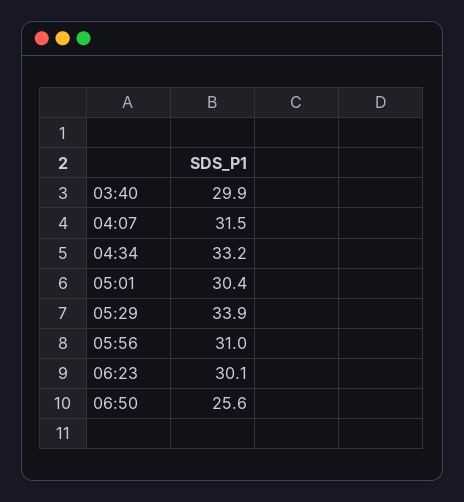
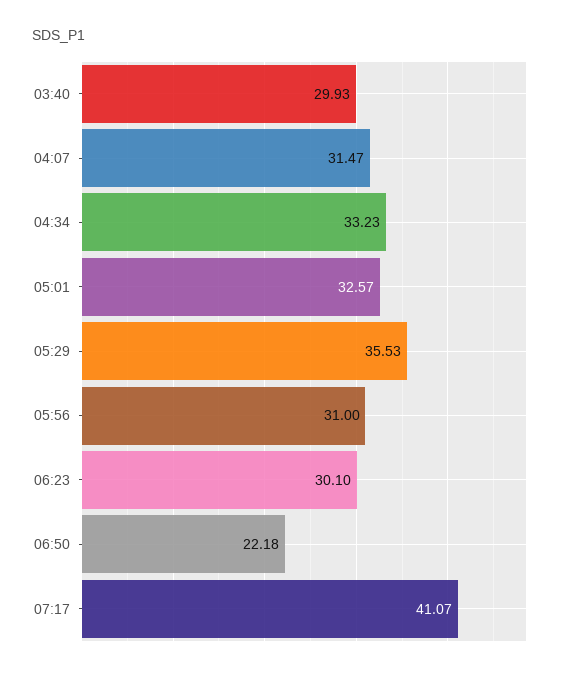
05:01: 30.4 -> 32.57
05:29: 33.9 -> 35.53
06:50: 25.6 -> 22.18
07:17: none -> 41.07

